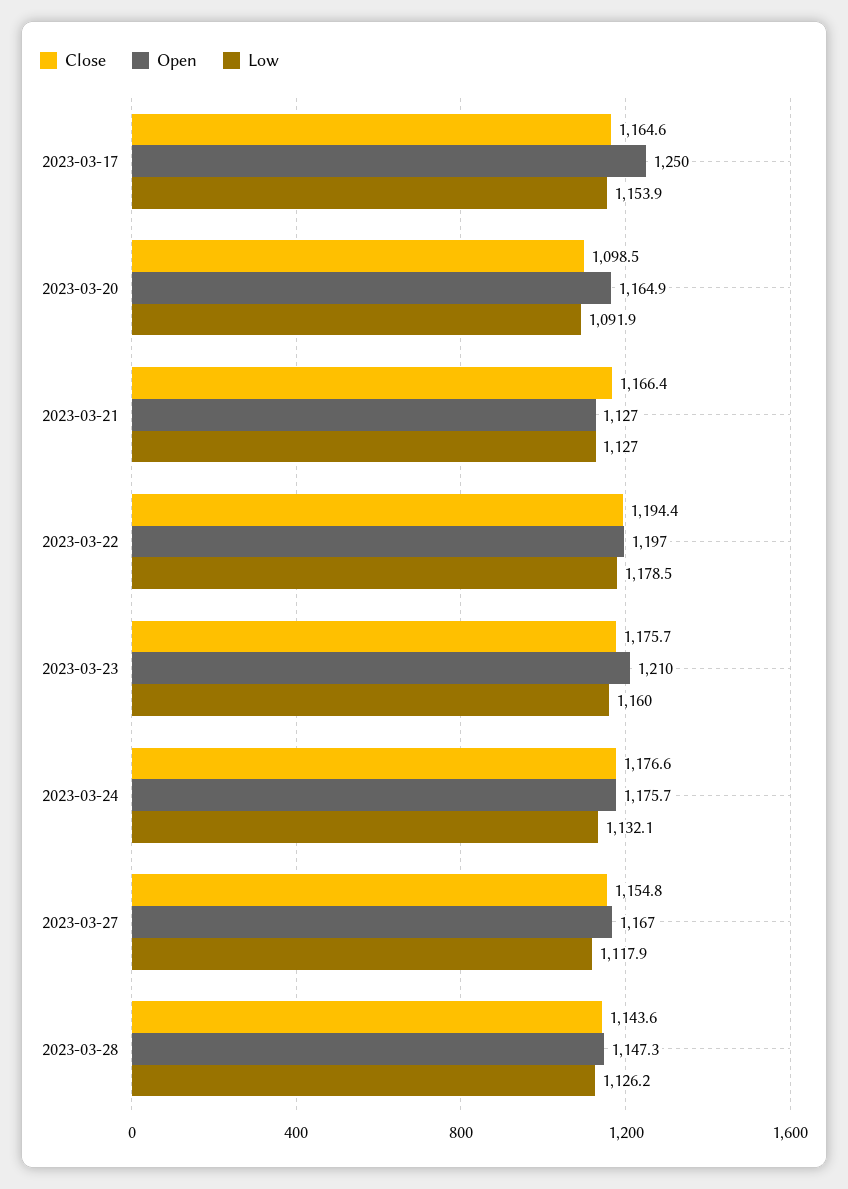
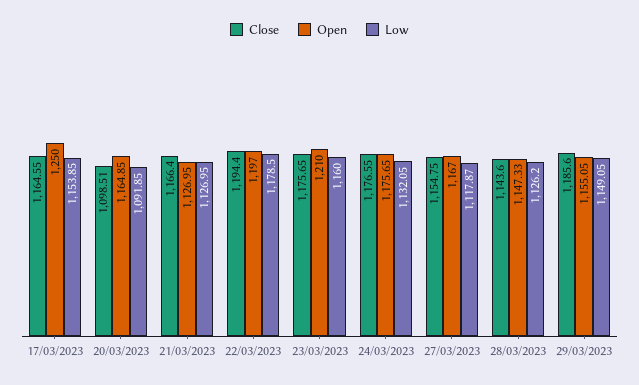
Close, 29/03/2023: none -> 1185.6
Open, 29/03/2023: none -> 1155.05
Low, 29/03/2023: none -> 1149.05

